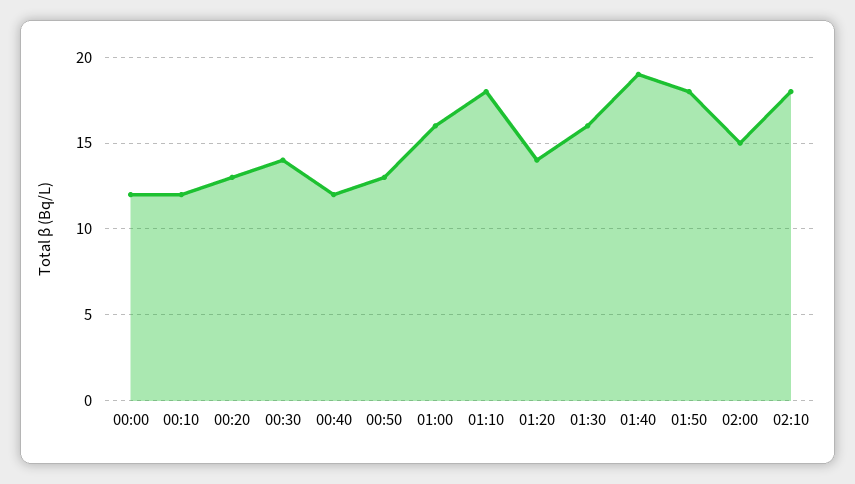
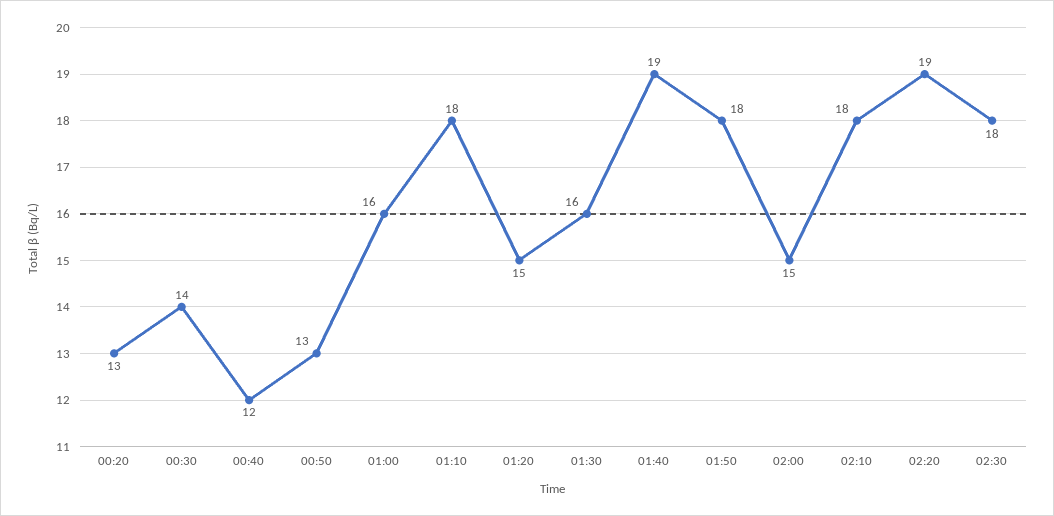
00:00: 12 -> none
00:10: 12 -> none
01:20: 14 -> 15
02:20: none -> 19
02:30: none -> 18

